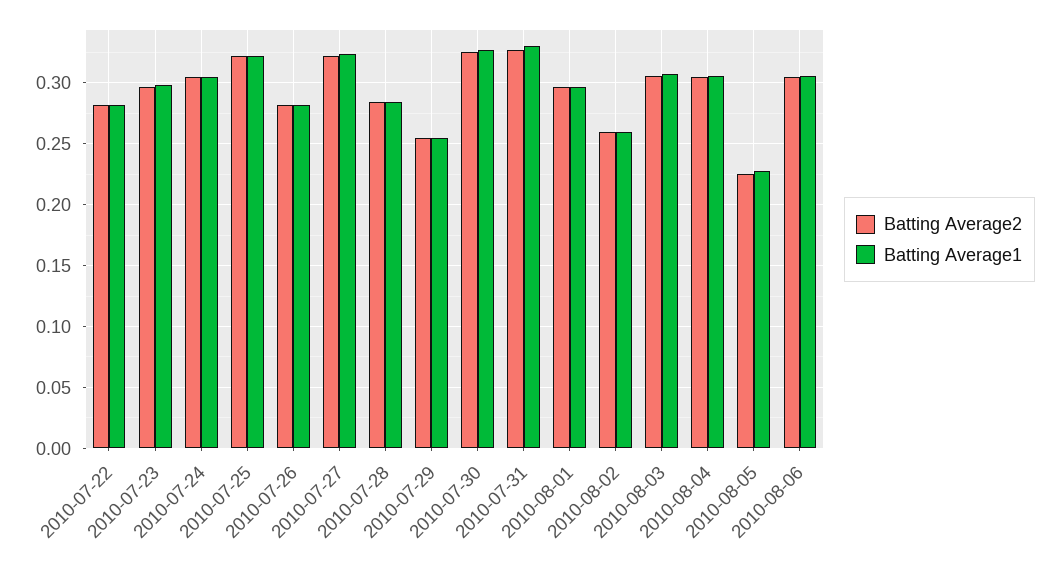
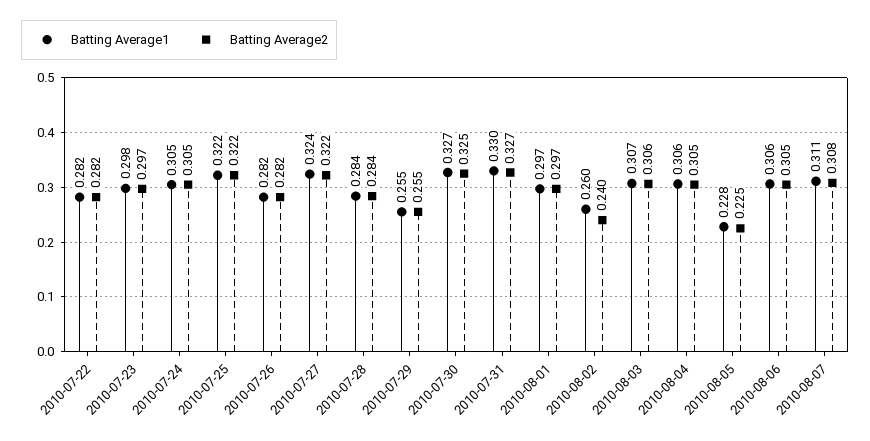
Batting Average2, 2010-08-02: 0.26 -> 0.24
Batting Average1, 2010-08-07: none -> 0.311
Batting Average2, 2010-08-07: none -> 0.308

